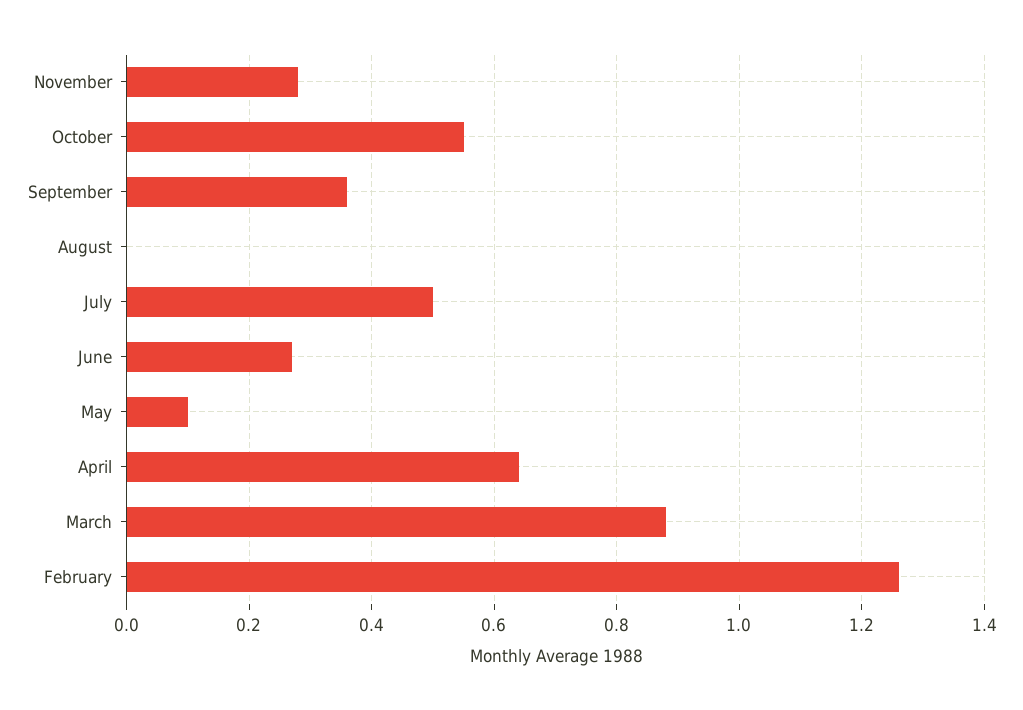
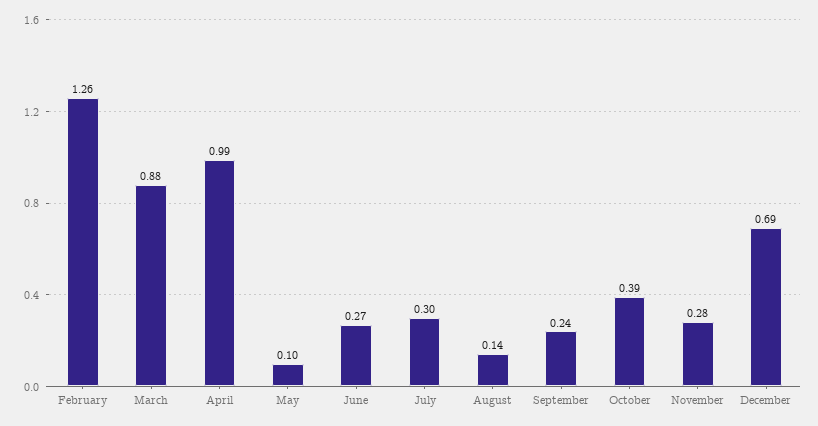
October: 0.55 -> 0.39
September: 0.35 -> 0.24
August: 0 -> 0.14
July: 0.5 -> 0.3
April: 0.65 -> 0.99
December: none -> 0.69

